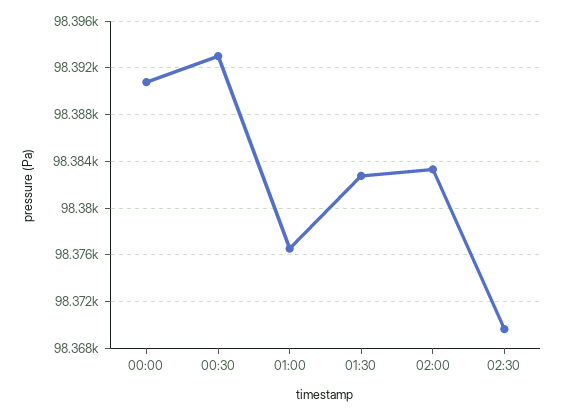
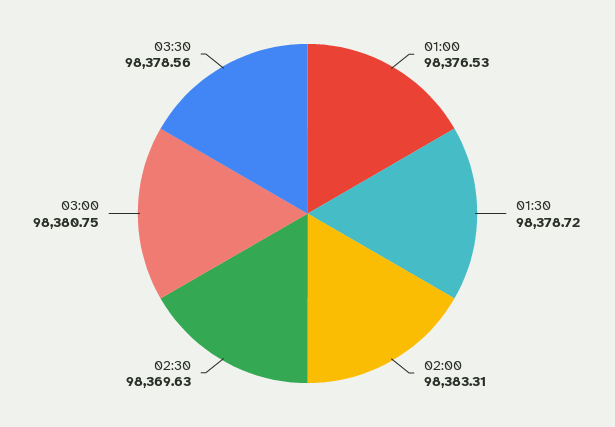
00:00: 98391 -> none
00:30: 98393 -> none
01:30: 98383 -> 98378.72
03:00: none -> 98380.75
03:30: none -> 98378.56

